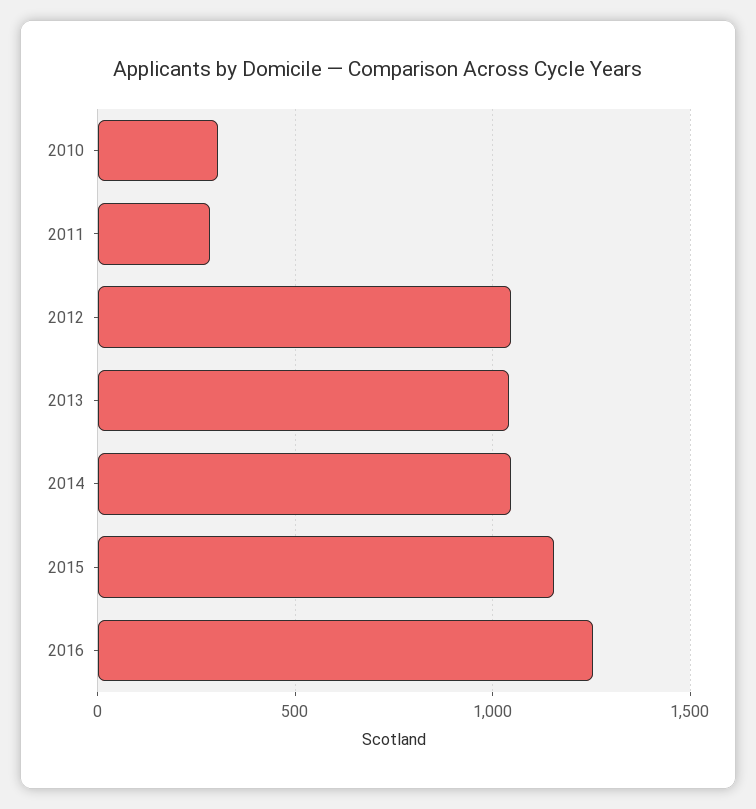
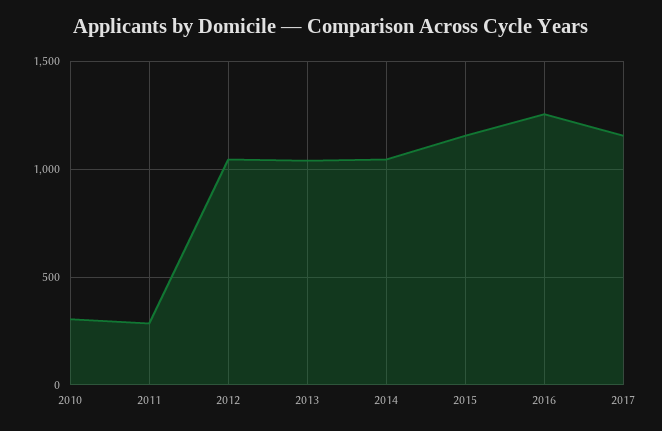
2017: none -> 1150

